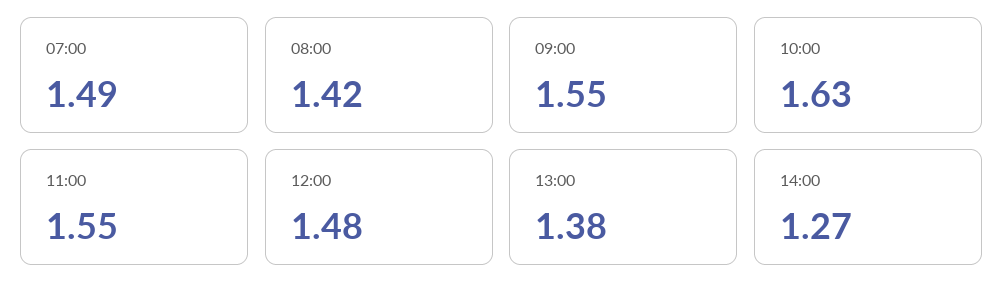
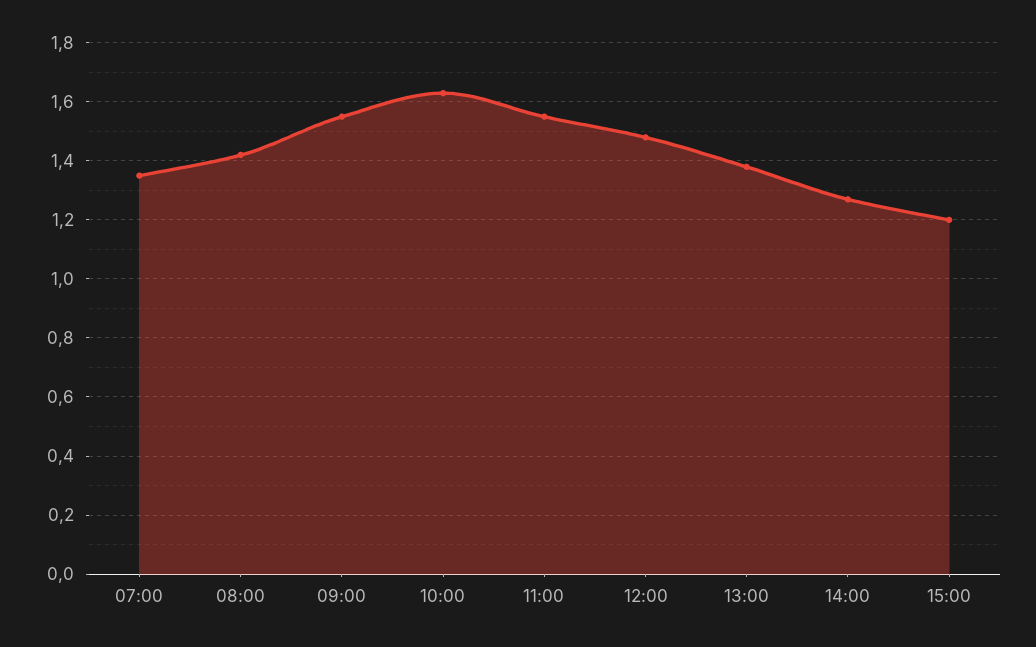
07:00: 1.49 -> 1.35
15:00: none -> 1.2

